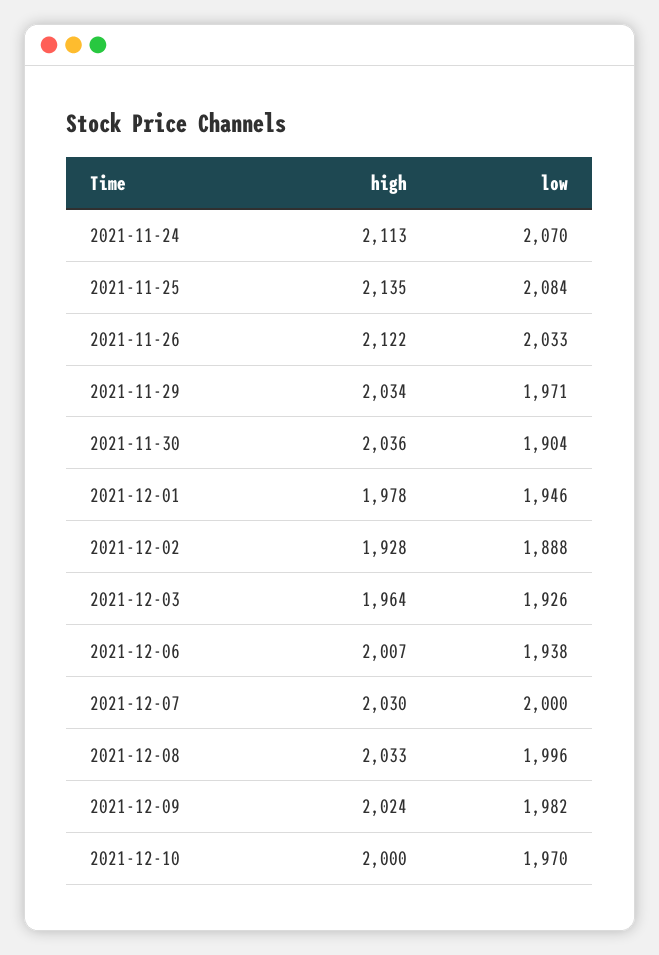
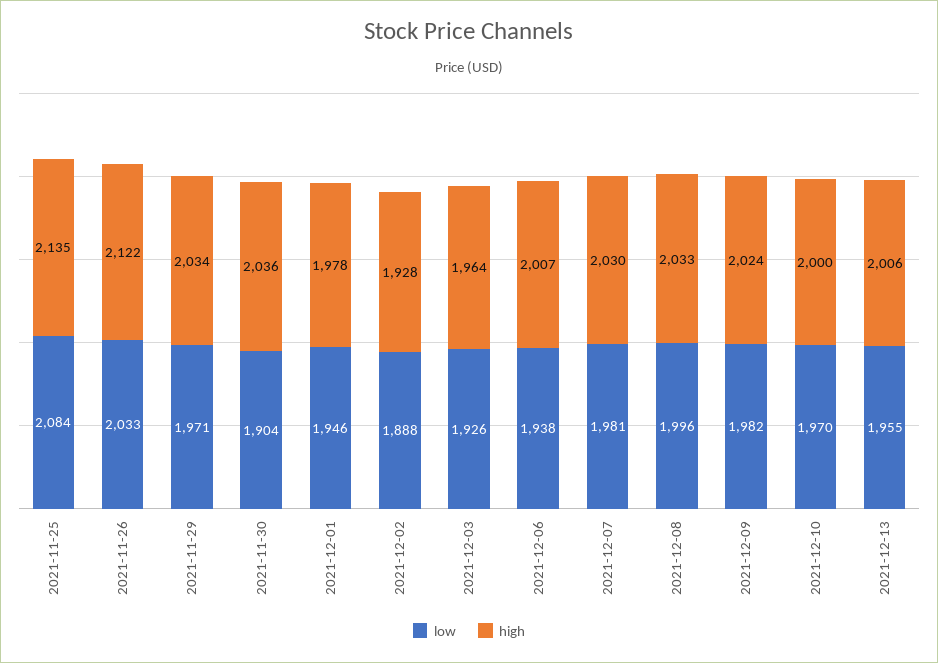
high, 2021-11-24: 2113 -> none
low, 2021-11-24: 2070 -> none
low, 2021-12-07: 2000 -> 1981
low, 2021-12-13: none -> 1955
high, 2021-12-13: none -> 2006

